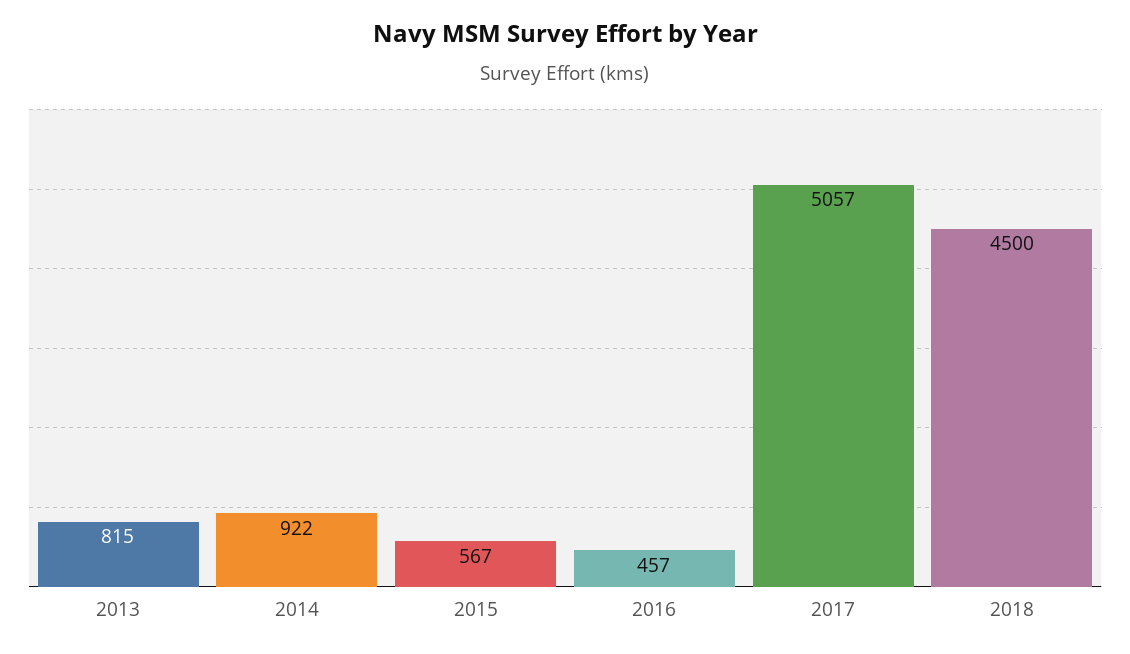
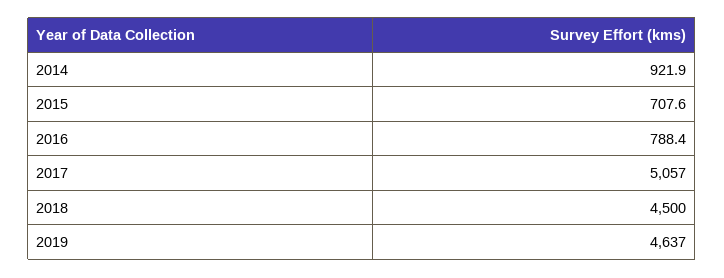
2013: 815 -> none
2015: 567 -> 707.6
2016: 457 -> 788.4
2019: none -> 4637

